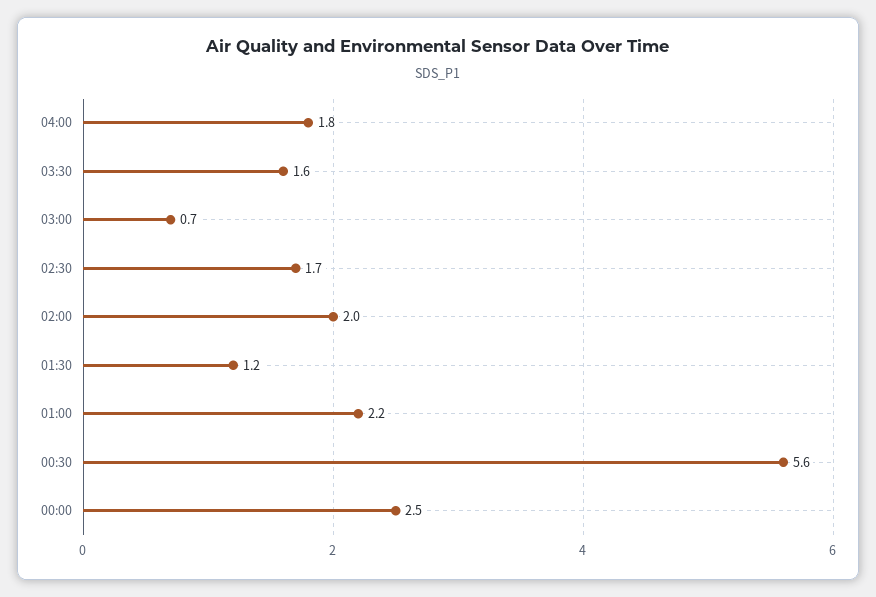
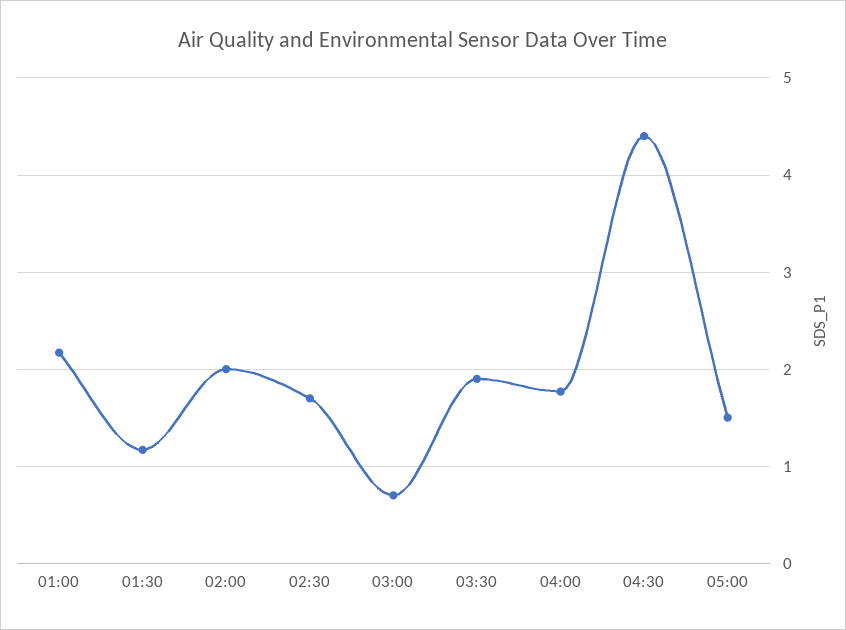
03:30: 1.6 -> 1.9
00:30: 5.6 -> none
00:00: 2.5 -> none
04:30: none -> 4.4
05:00: none -> 1.5

